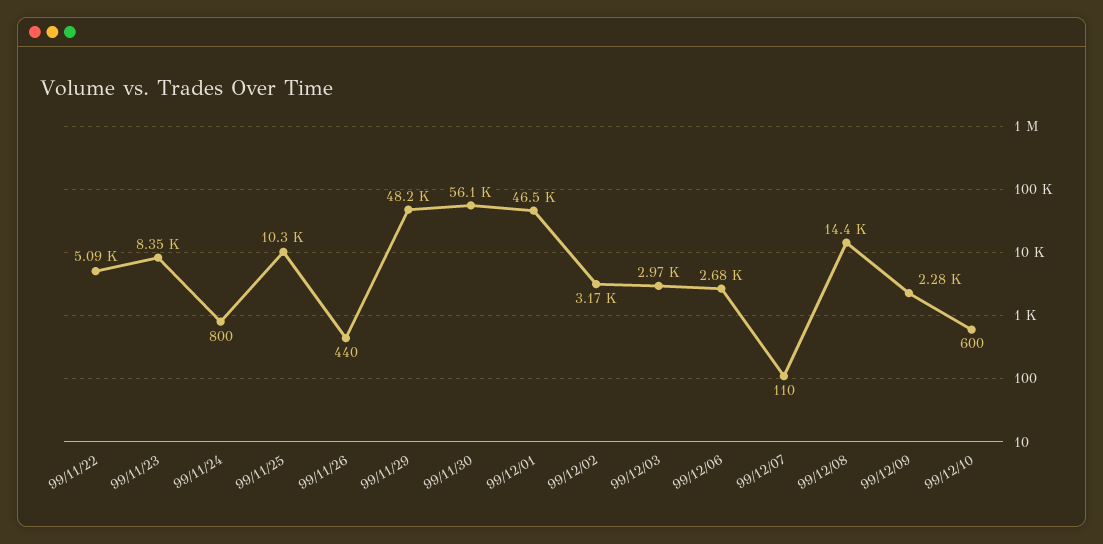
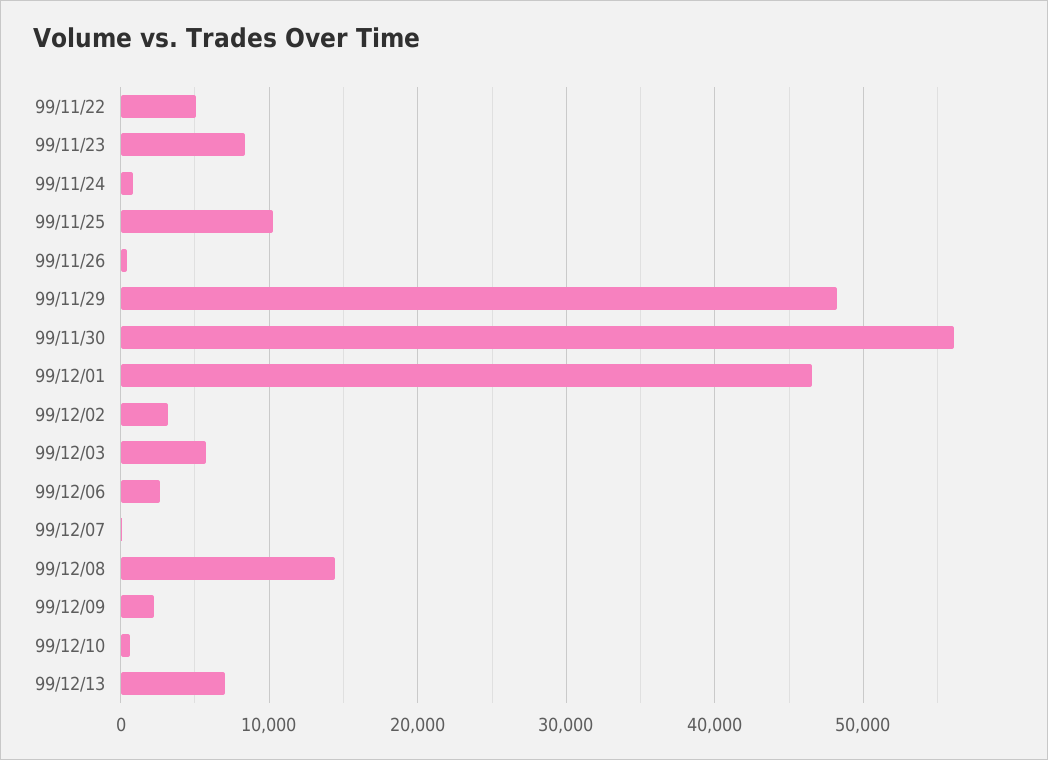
99/12/03: 2970 -> 6000
99/12/13: none -> 7000

